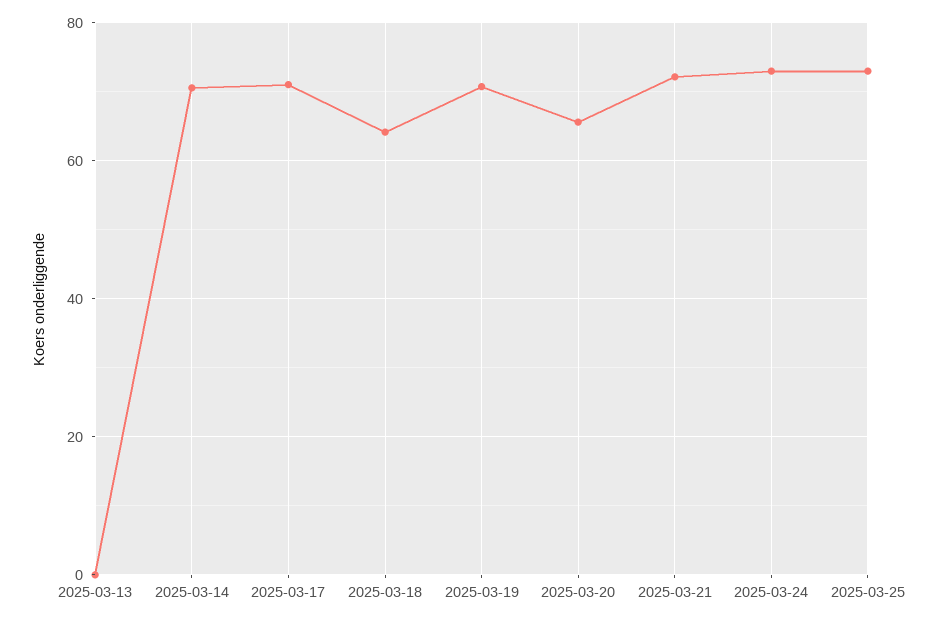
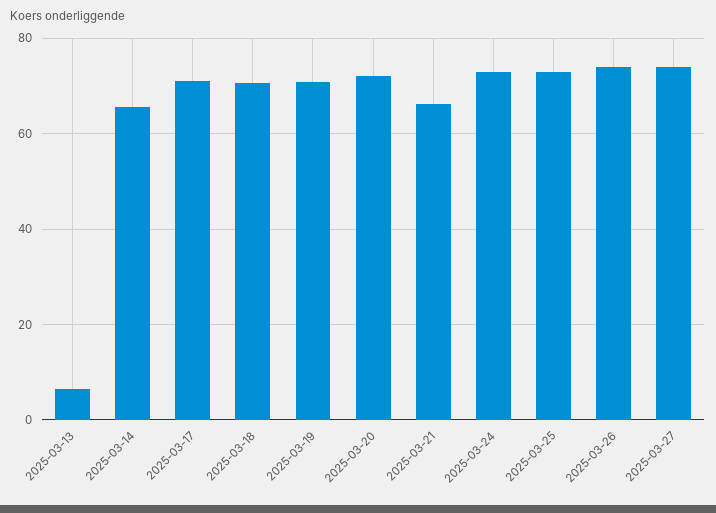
2025-03-13: 0 -> 6
2025-03-14: 70 -> 66
2025-03-18: 64 -> 70
2025-03-20: 66 -> 72
2025-03-21: 72 -> 66
2025-03-26: none -> 74
2025-03-27: none -> 74

